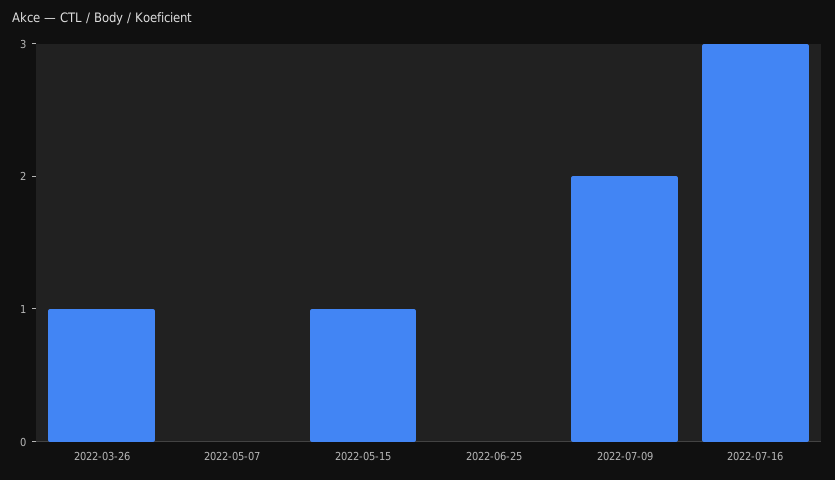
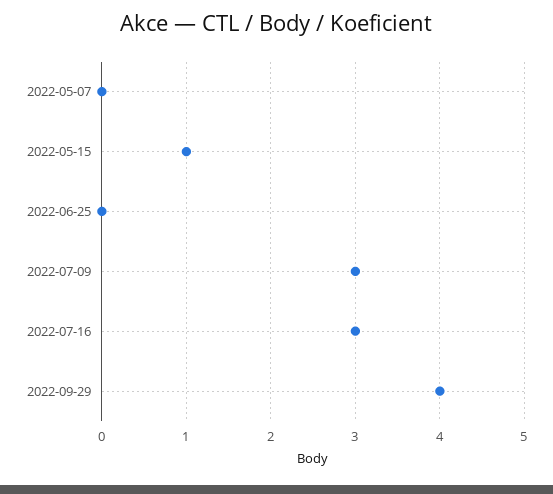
2022-03-26: 1 -> none
2022-07-09: 2 -> 3
2022-09-29: none -> 4

